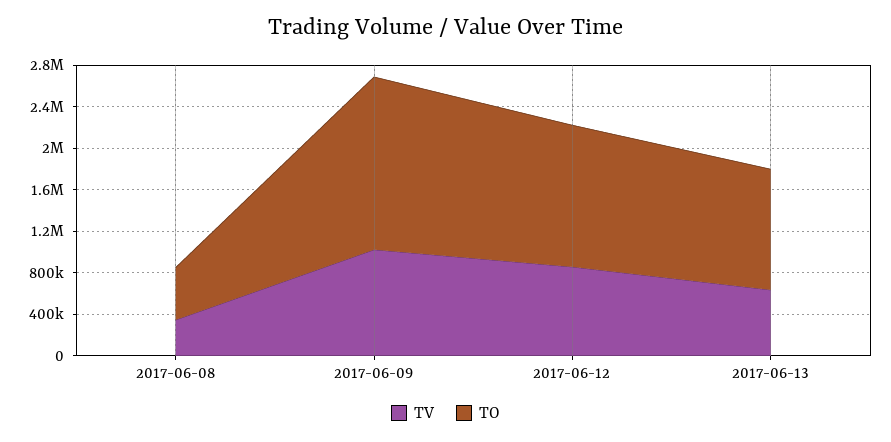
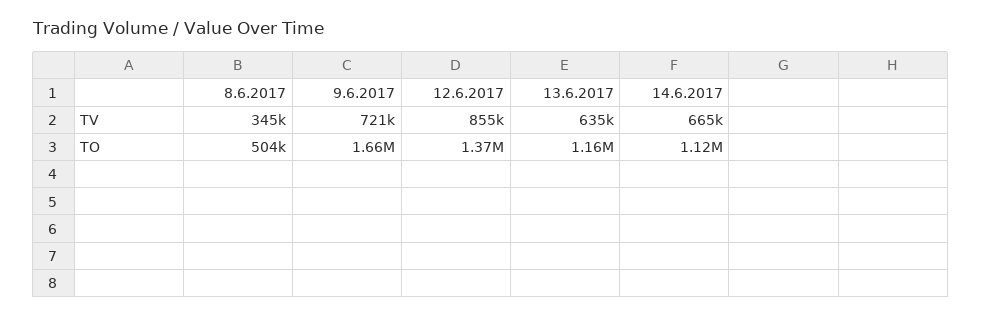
TV, 2017-06-09: 1000000 -> 721000
TV, 14.6.2017: none -> 665000
TO, 14.6.2017: none -> 1120000

